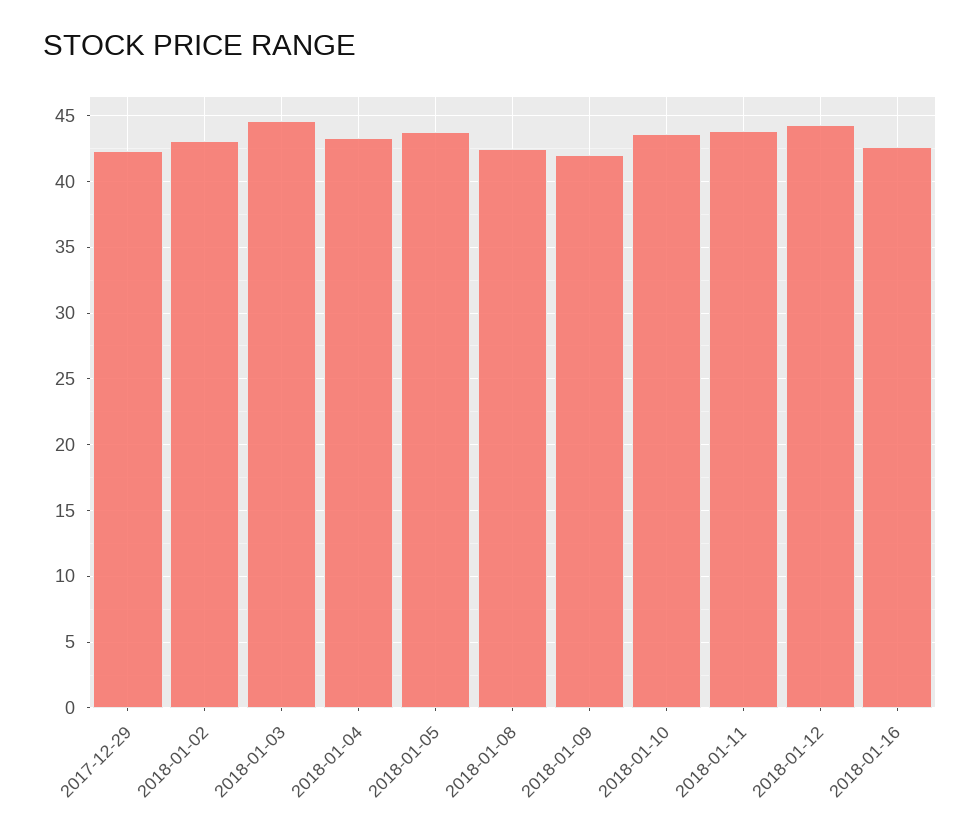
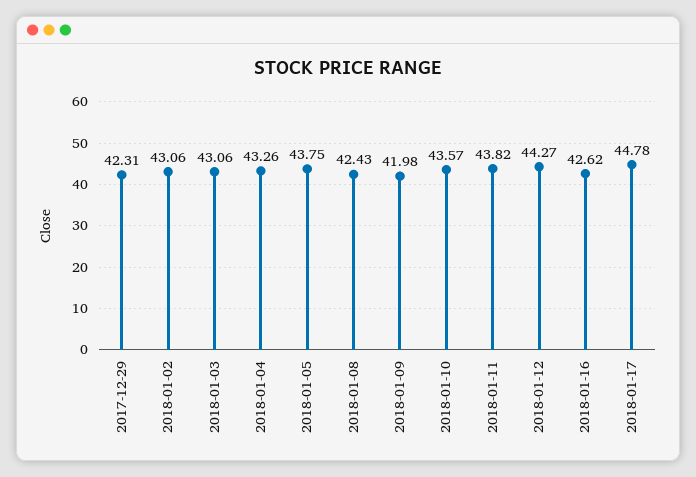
2018-01-03: 44.5 -> 43.06
2018-01-17: none -> 44.78

